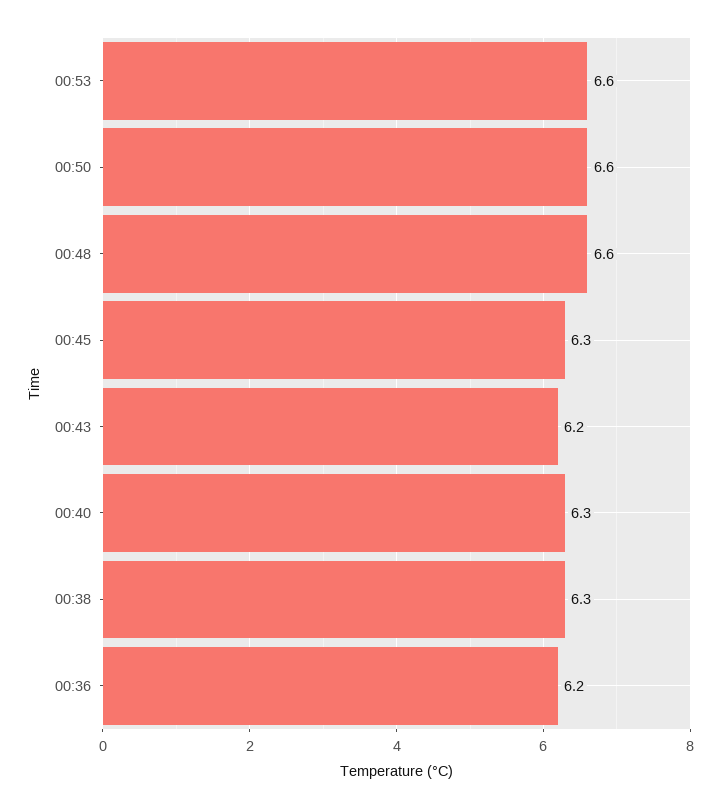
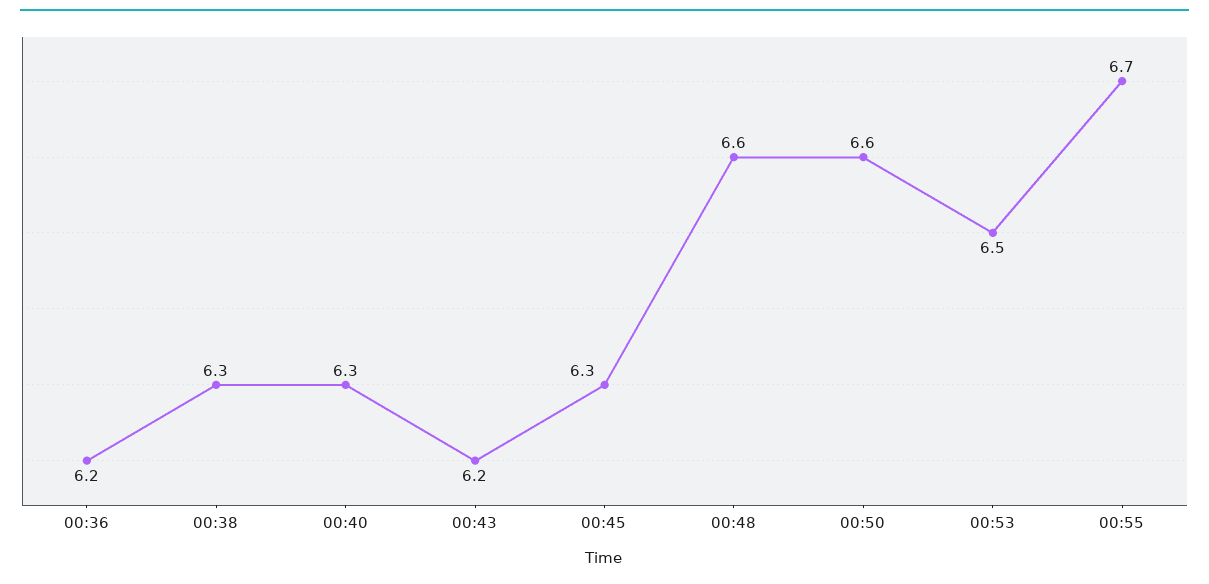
00:53: 6.6 -> 6.5
00:55: none -> 6.7

